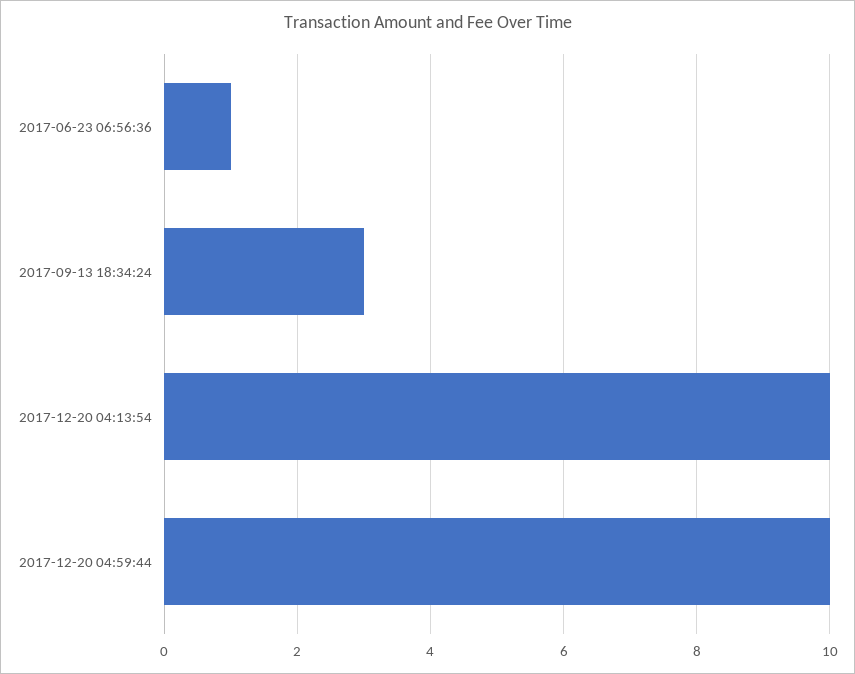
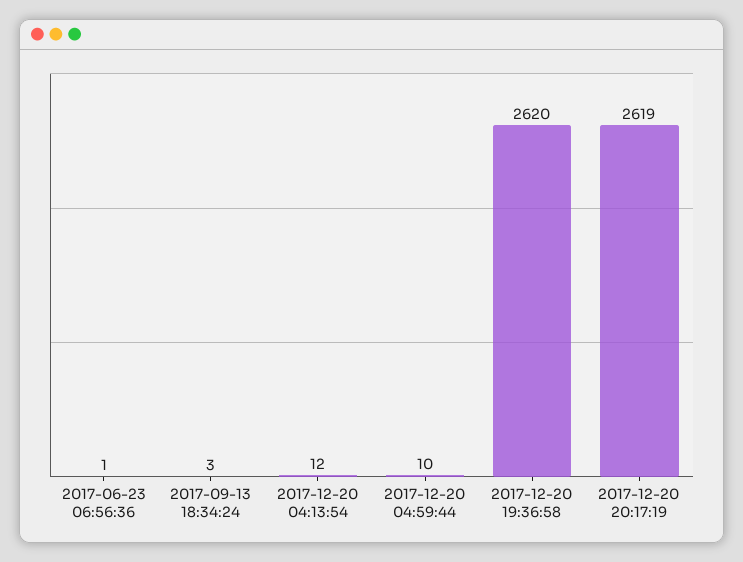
2017-12-20 04:13:54: 10 -> 12
2017-12-20 19:36:58: none -> 2620
2017-12-20 20:17:19: none -> 2619

